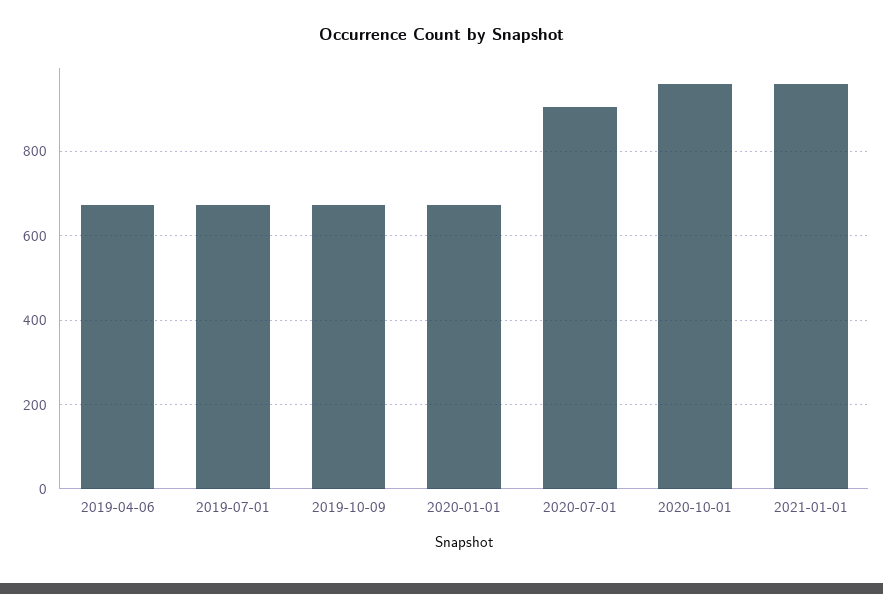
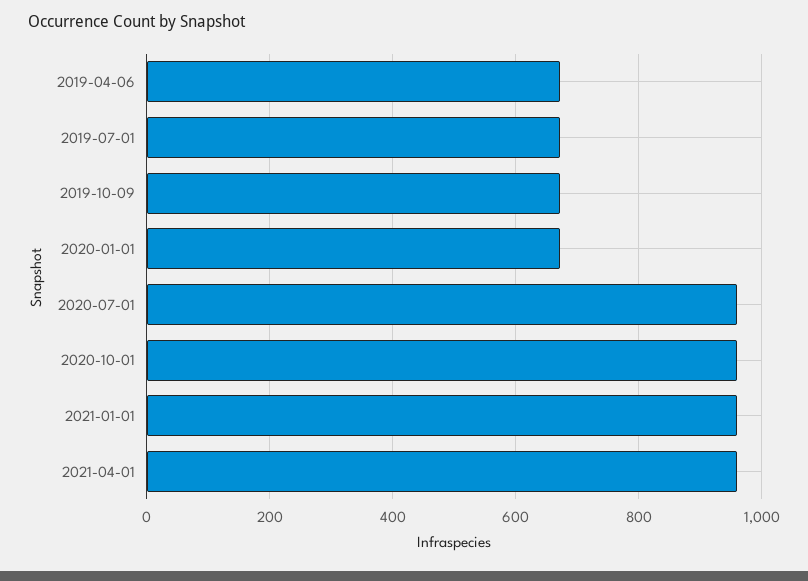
2020-07-01: 900 -> 960
2021-04-01: none -> 960

